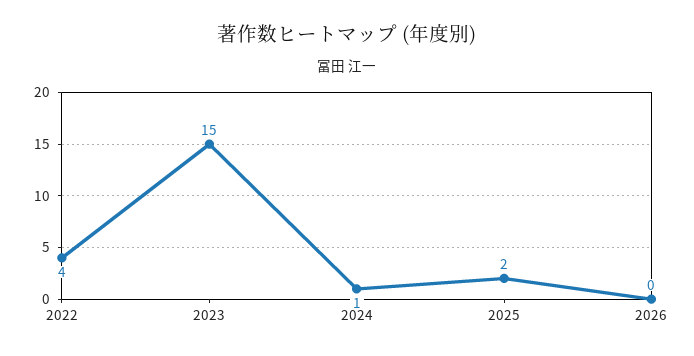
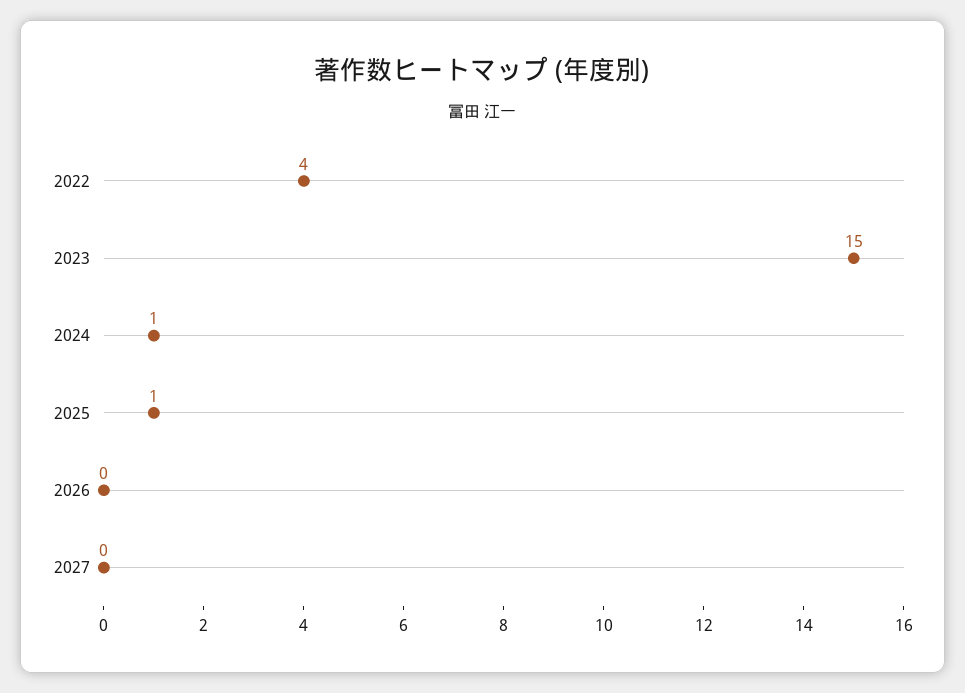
2025: 2 -> 1
2027: none -> 0

